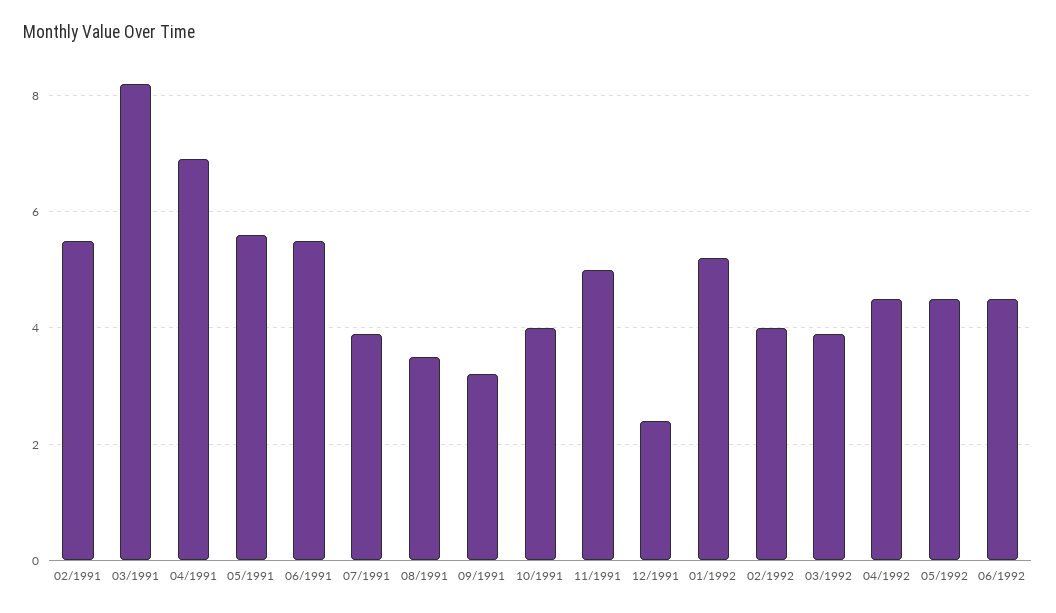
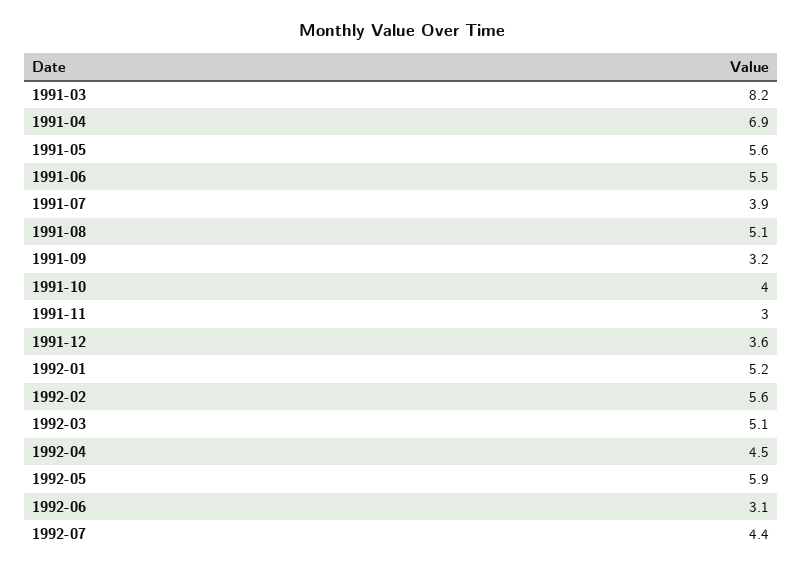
02/1991: 5.5 -> none
08/1991: 3.5 -> 5.1
11/1991: 5 -> 3
12/1991: 2.5 -> 3.6
02/1992: 4 -> 5.6
03/1992: 4 -> 5.1
05/1992: 4.5 -> 5.9
06/1992: 4.5 -> 3.1
1992-07: none -> 4.4

